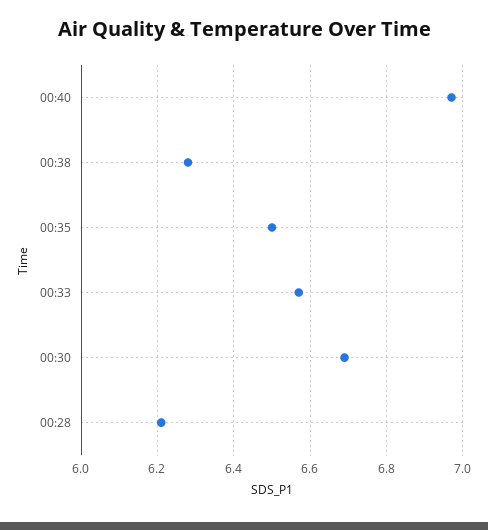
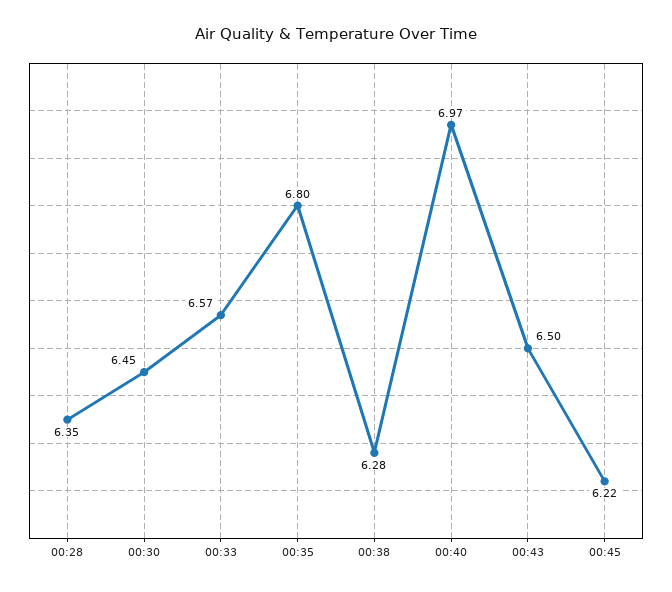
00:35: 6.5 -> 6.8
00:30: 6.7 -> 6.45
00:28: 6.2 -> 6.35
00:43: none -> 6.5
00:45: none -> 6.22

